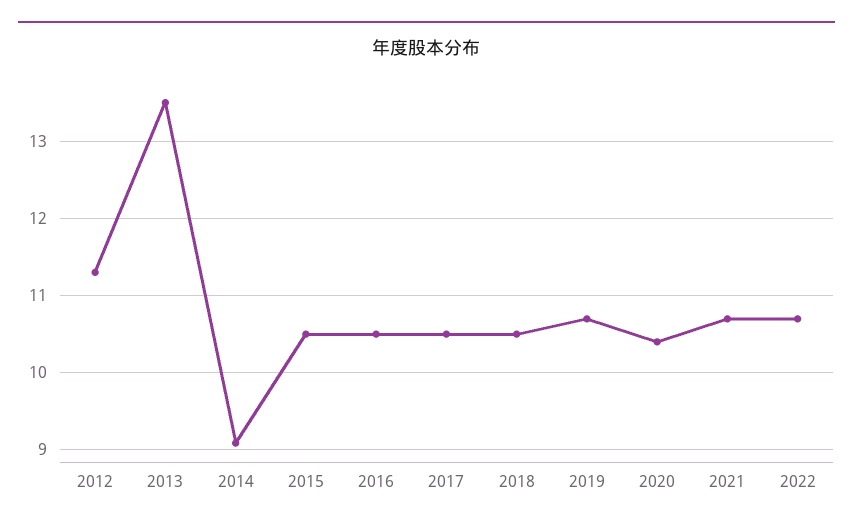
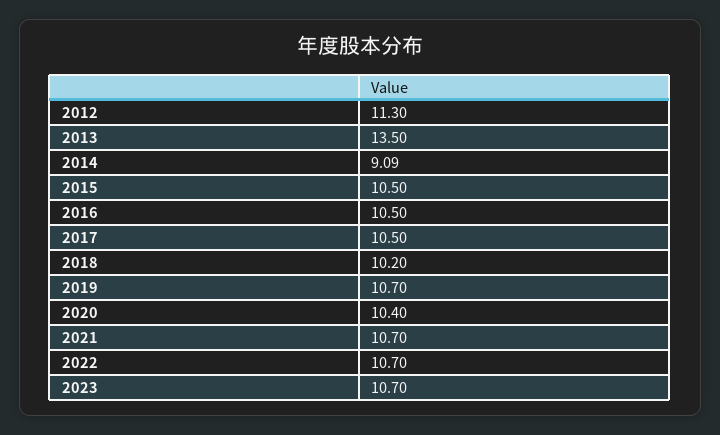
2018: 10.5 -> 10.2
2023: none -> 10.7

